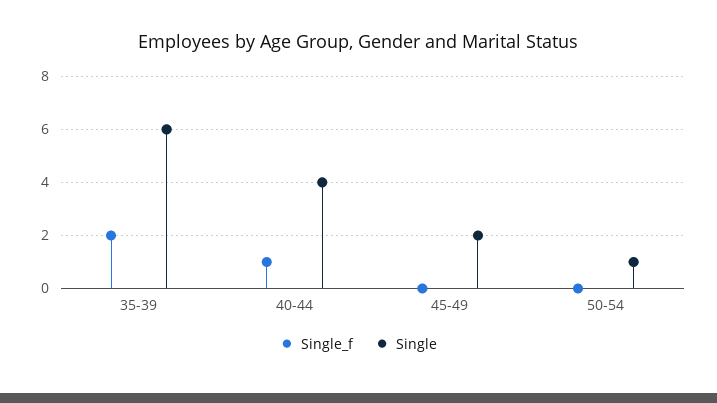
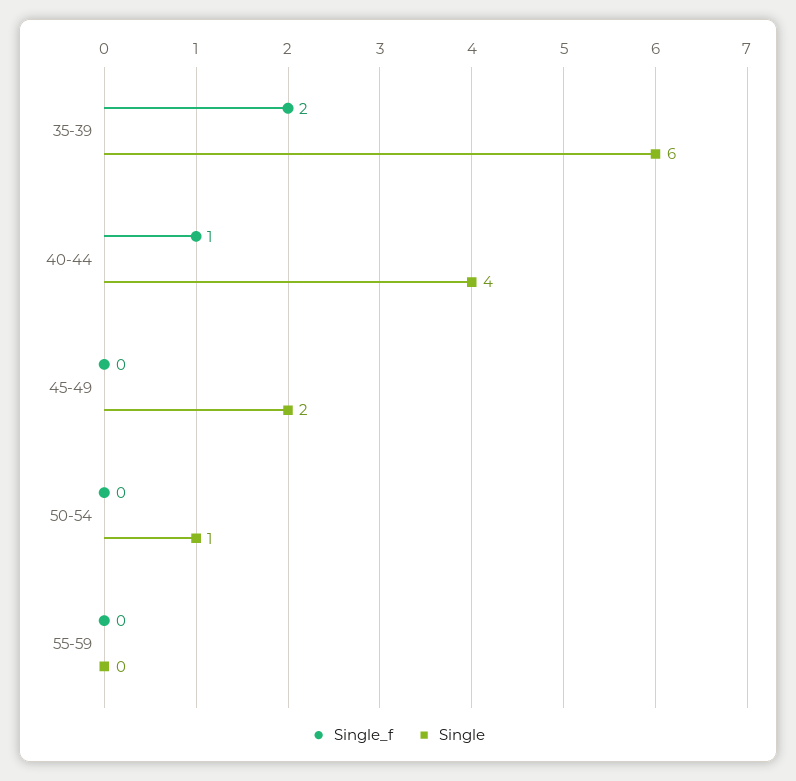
Single_f, 55-59: none -> 0
Single, 55-59: none -> 0

